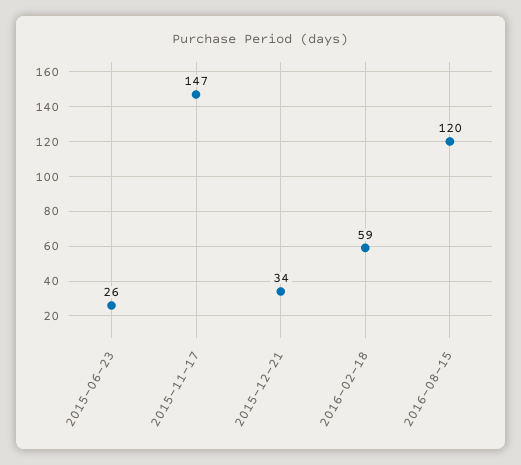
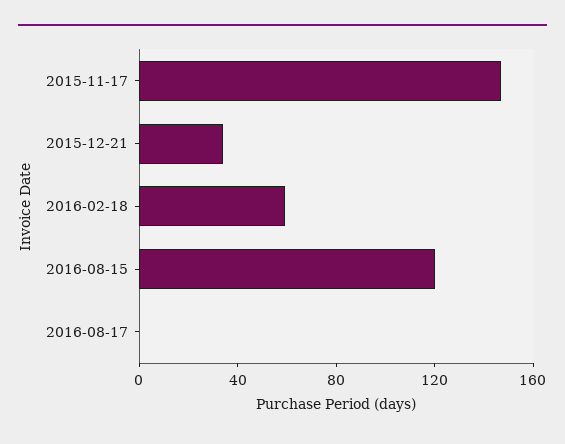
2015-06-23: 26 -> none
2016-08-17: none -> 0

